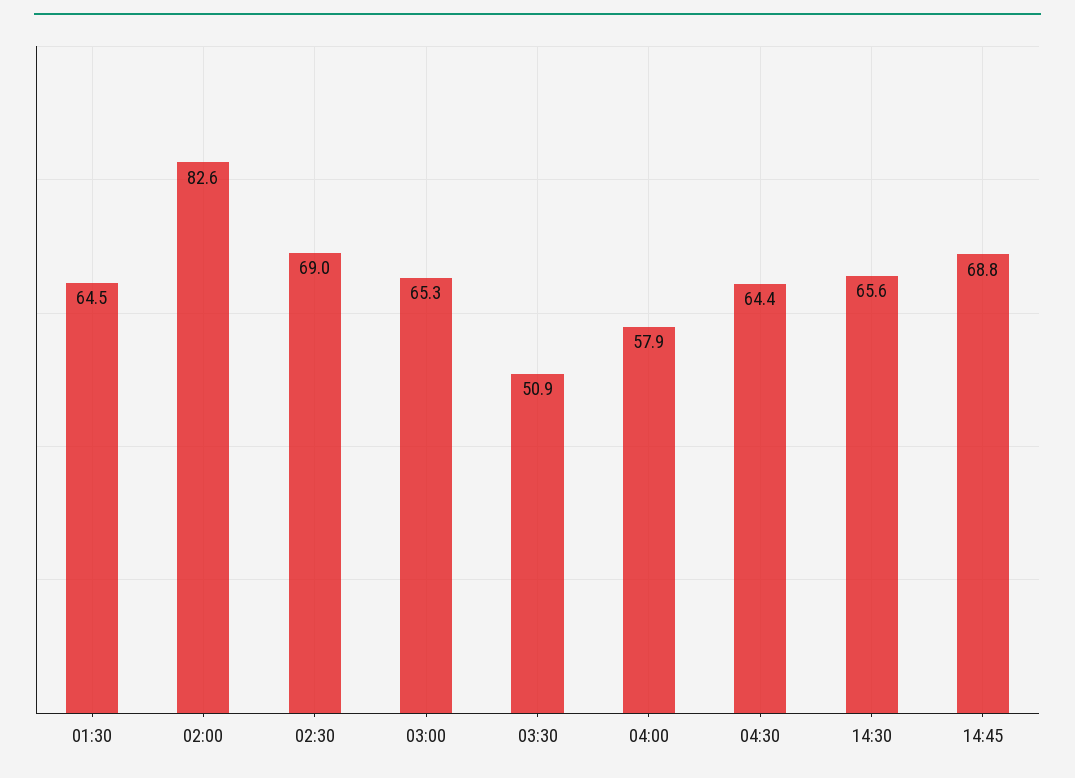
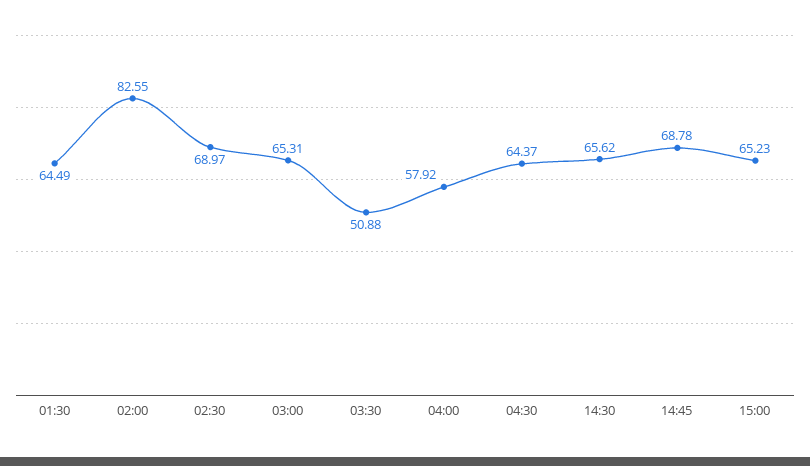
15:00: none -> 65.23

